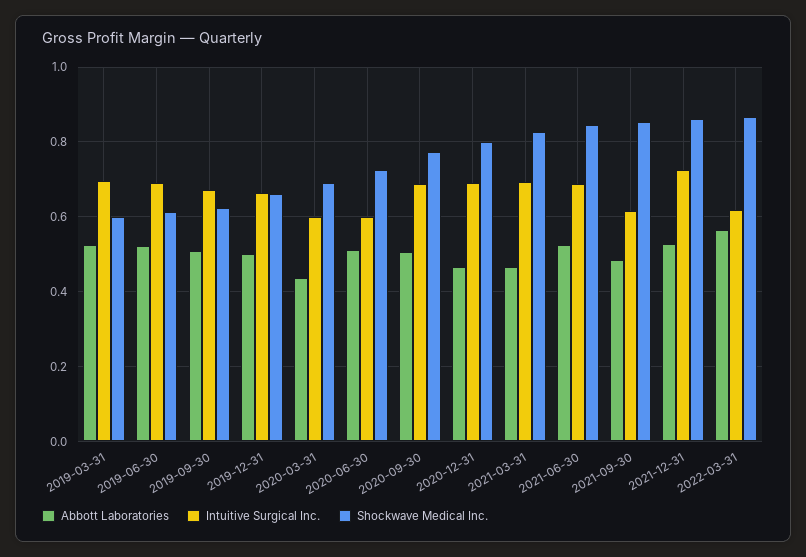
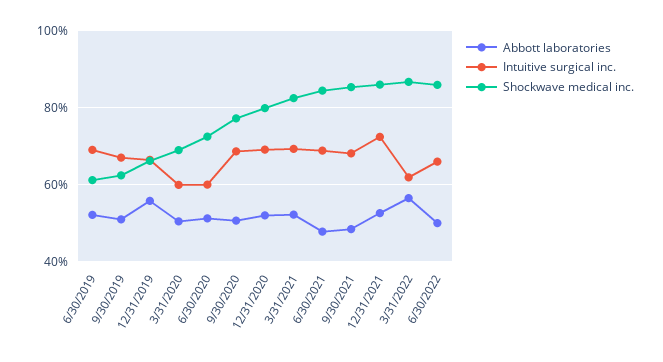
Abbott Laboratories, 2019-03-31: 0.52 -> none
Intuitive Surgical Inc., 2019-03-31: 0.7 -> none
Shockwave Medical Inc., 2019-03-31: 0.6 -> none
Abbott Laboratories, 2019-12-31: 0.5 -> 0.56
Abbott Laboratories, 2020-03-31: 0.44 -> 0.5
Abbott Laboratories, 2020-12-31: 0.46 -> 0.52
Abbott Laboratories, 2021-03-31: 0.46 -> 0.52
Abbott Laboratories, 2021-06-30: 0.52 -> 0.48
Intuitive Surgical Inc., 2021-09-30: 0.62 -> 0.68
Abbott Laboratories, 6/30/2022: none -> 0.5
Intuitive Surgical Inc., 6/30/2022: none -> 0.66
Shockwave Medical Inc., 6/30/2022: none -> 0.86

